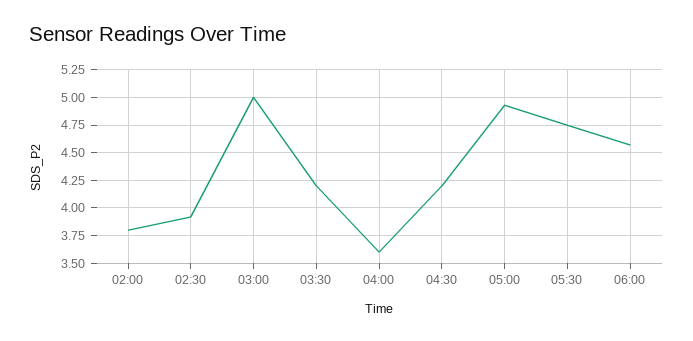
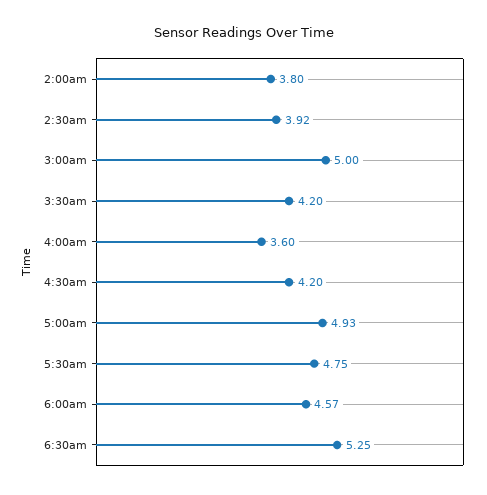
6:30am: none -> 5.25

